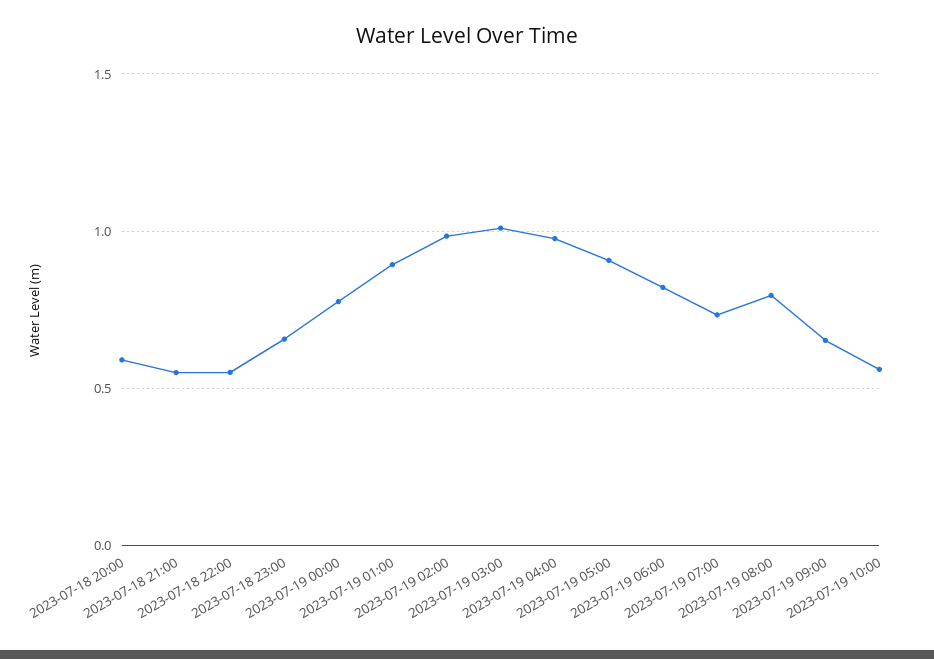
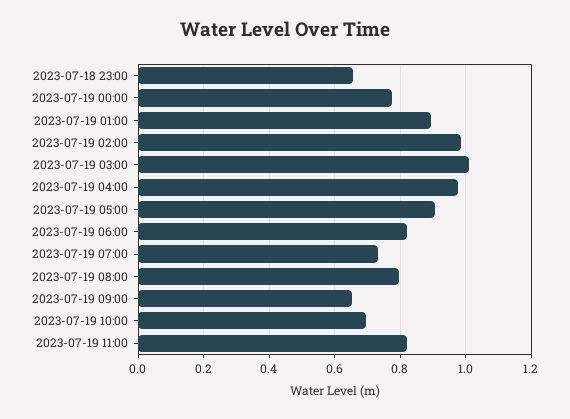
2023-07-18 20:00: 0.6 -> none
2023-07-18 21:00: 0.55 -> none
2023-07-18 22:00: 0.55 -> none
2023-07-19 10:00: 0.55 -> 0.7
2023-07-19 11:00: none -> 0.82

